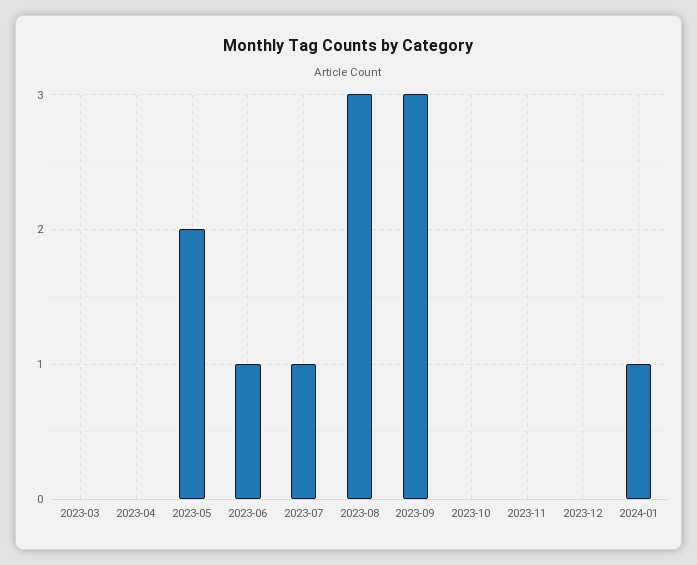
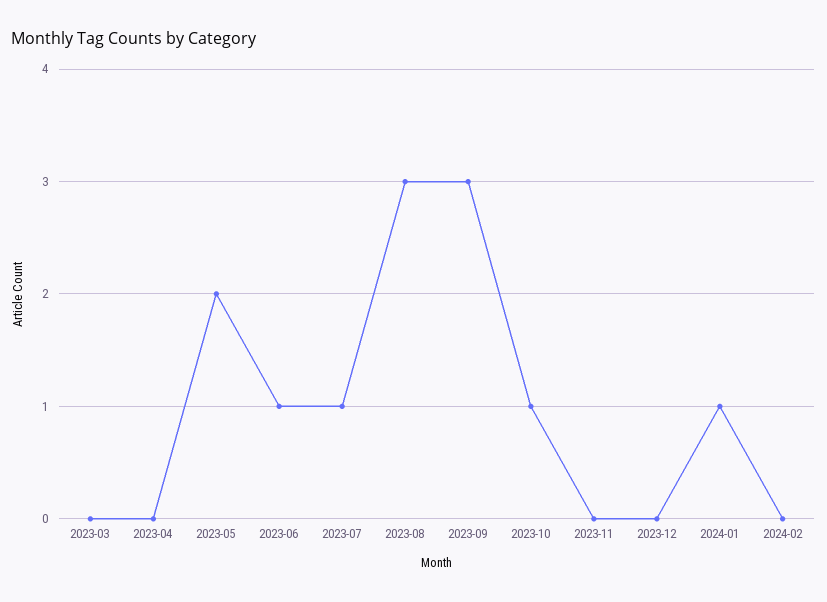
2023-10: 0 -> 1
2024-02: none -> 0

